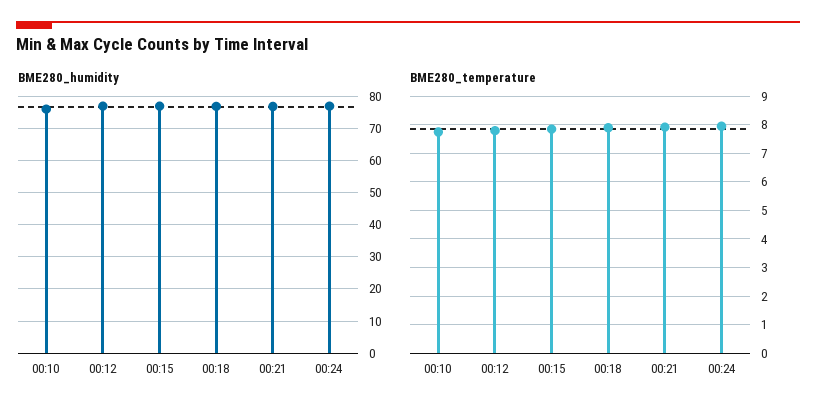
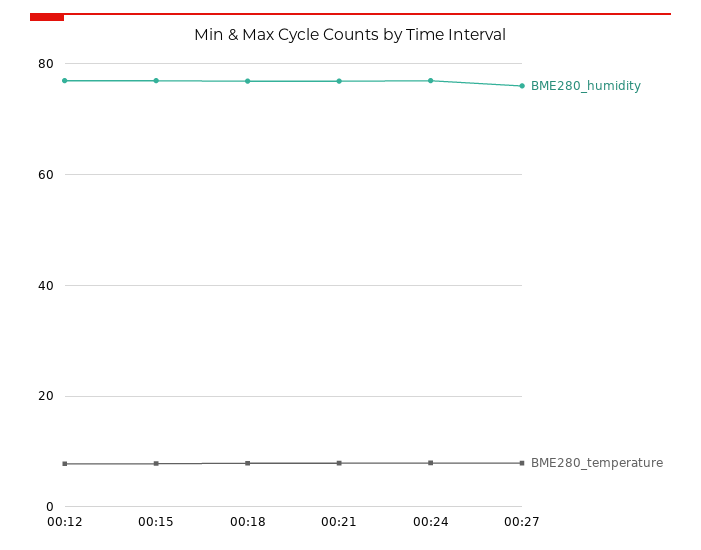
BME280_humidity, 00:10: 76 -> none
BME280_temperature, 00:10: 7.75 -> none
BME280_humidity, 00:27: none -> 76
BME280_temperature, 00:27: none -> 8

